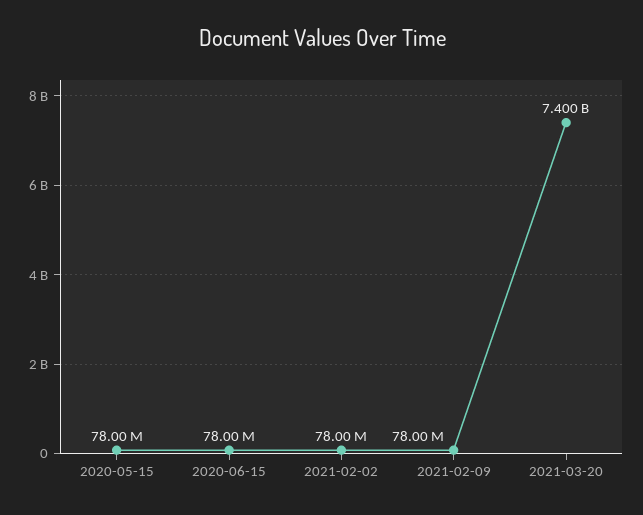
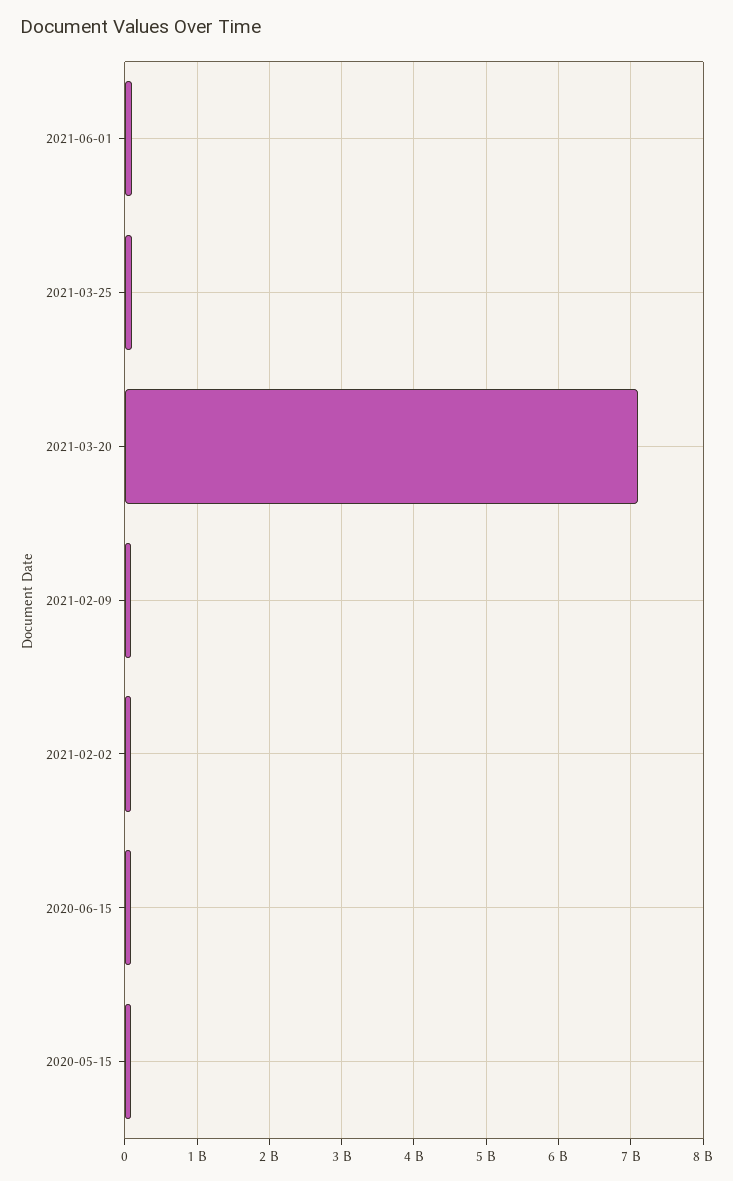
2021-03-20: 7400000000 -> 7100000000
2021-06-01: none -> 100000000
2021-03-25: none -> 100000000

